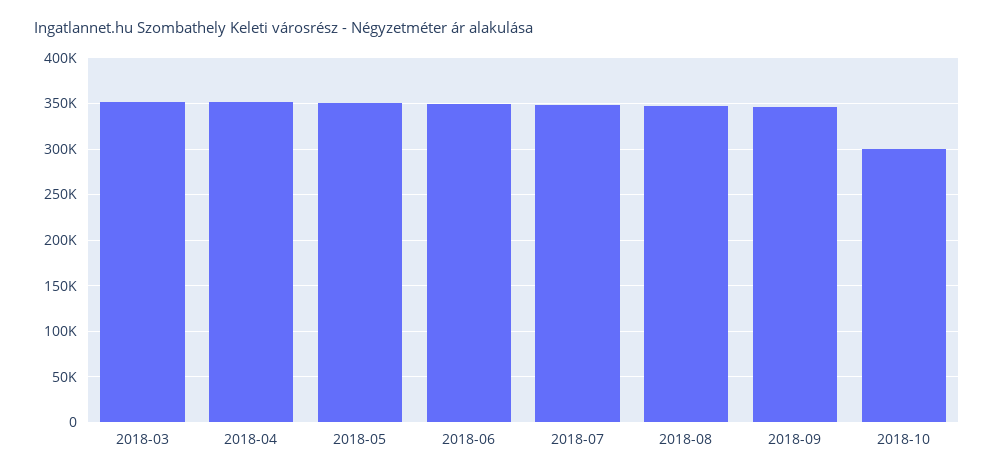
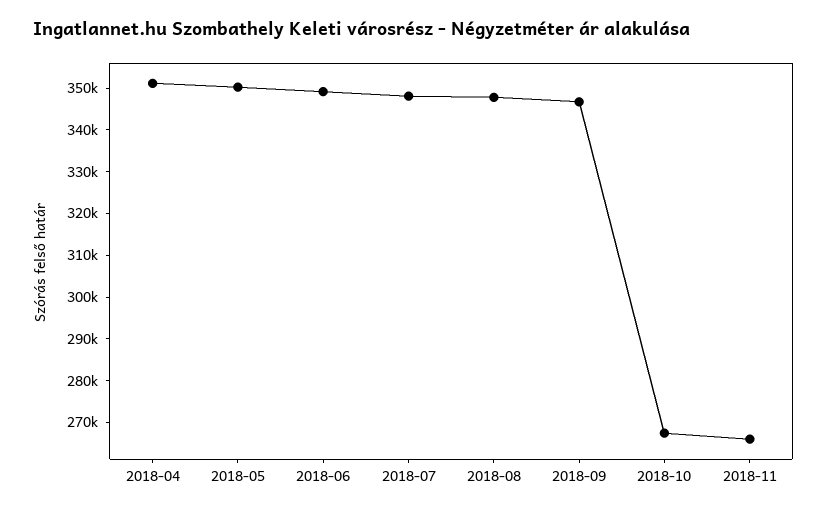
2018-03: 350000 -> none
2018-10: 300000 -> 268000
2018-11: none -> 266000

